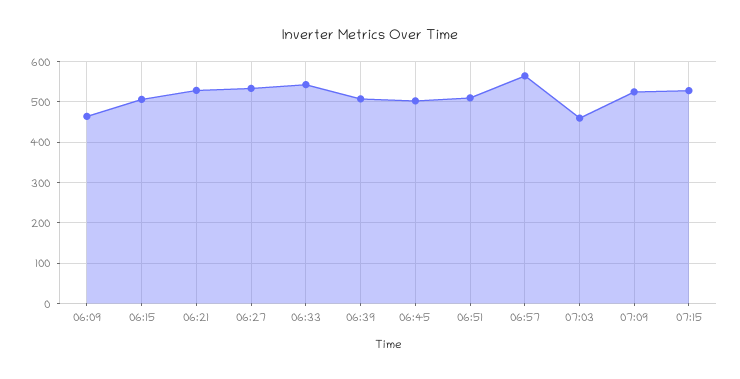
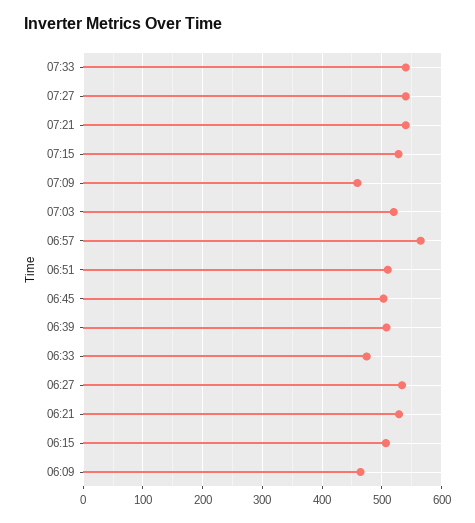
06:33: 540 -> 480
07:03: 460 -> 520
07:09: 520 -> 460
07:33: none -> 540
07:27: none -> 540
07:21: none -> 540

